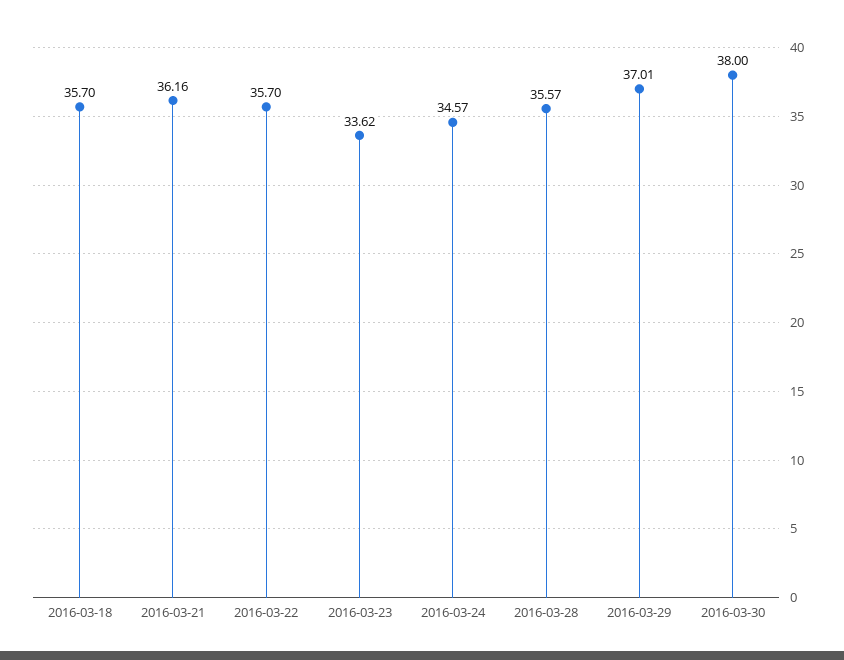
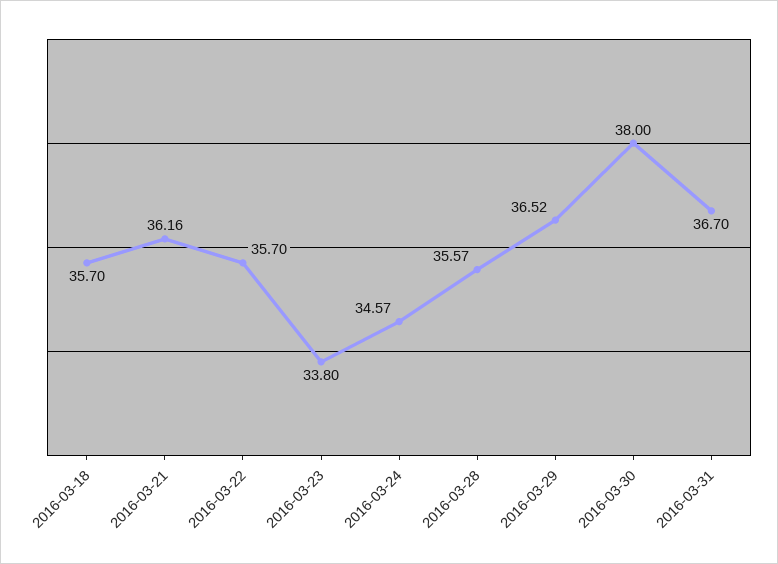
2016-03-23: 33.62 -> 33.8
2016-03-29: 37.01 -> 36.52
2016-03-31: none -> 36.7

